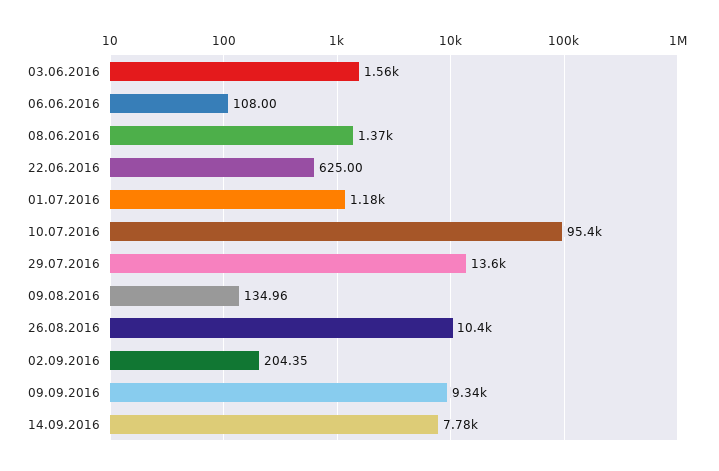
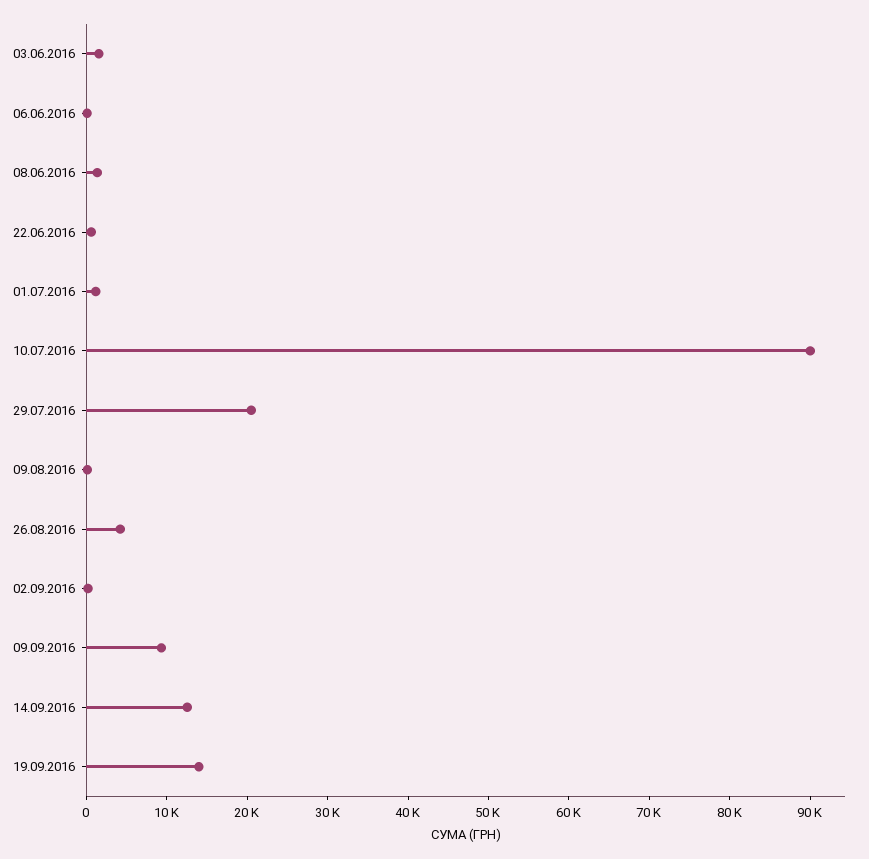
10.07.2016: 95400 -> 90000
29.07.2016: 13600 -> 20000
26.08.2016: 10400 -> 4000
14.09.2016: 7780 -> 12000
19.09.2016: none -> 14000

